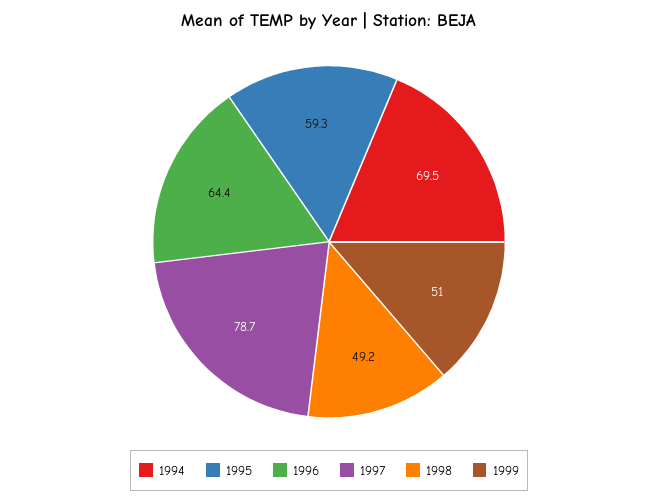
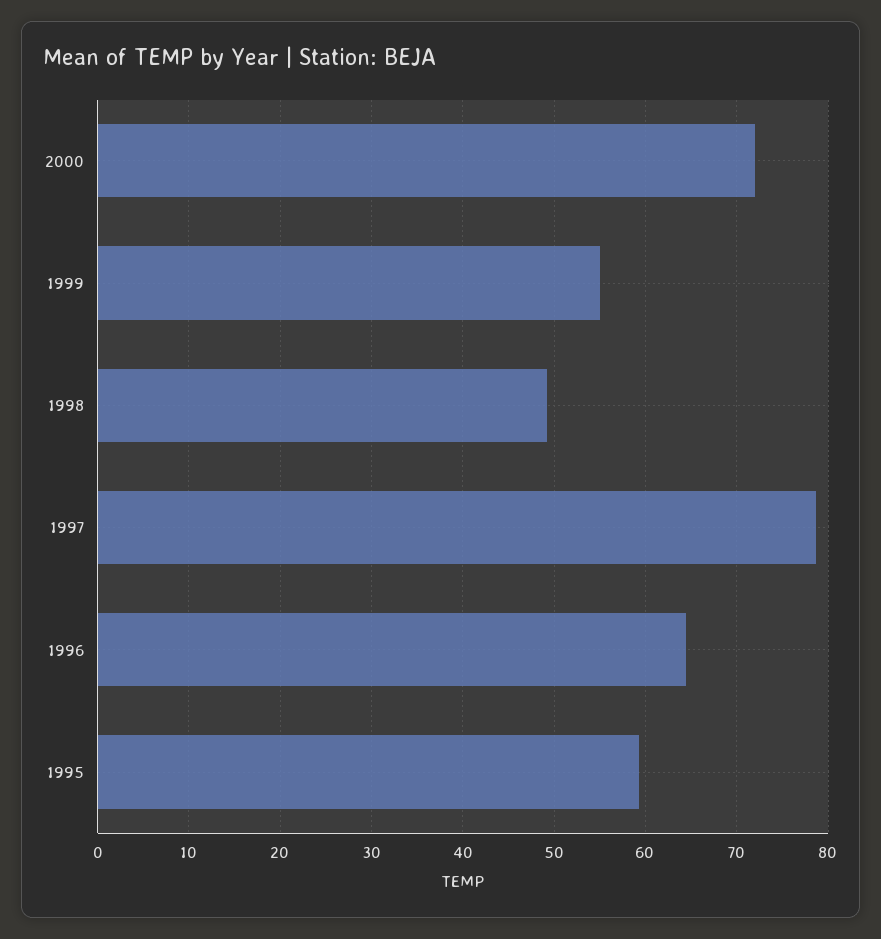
1994: 69.5 -> none
1999: 51 -> 55
2000: none -> 72

